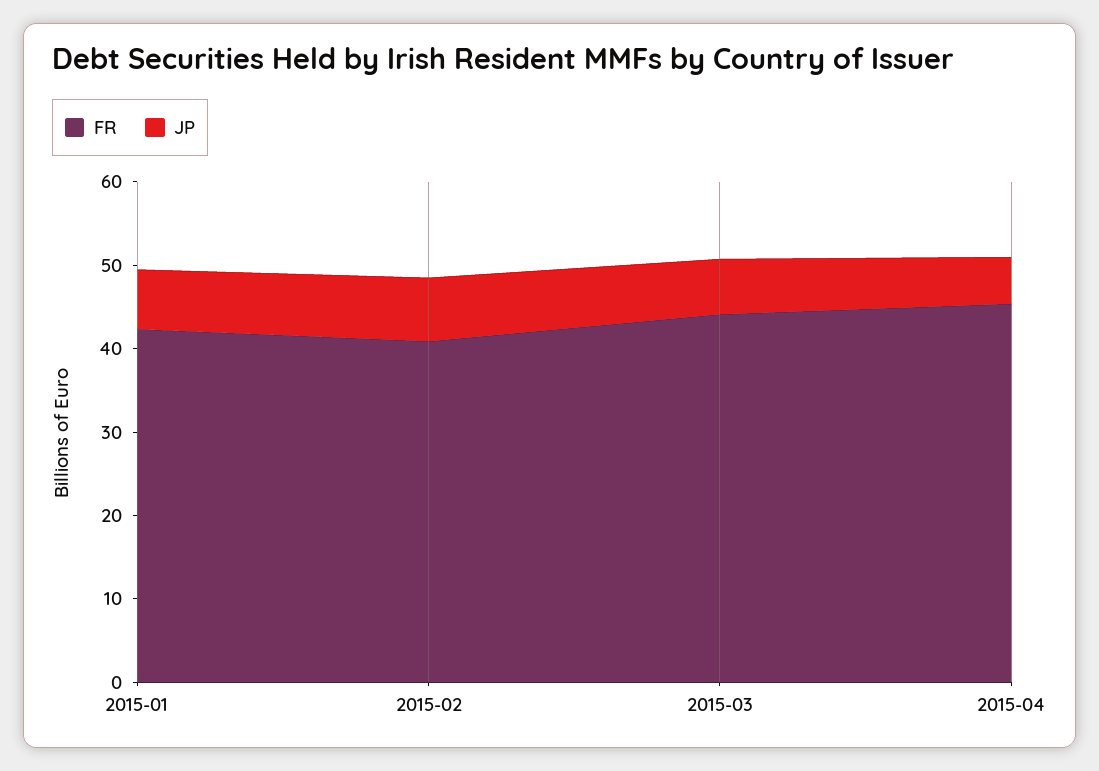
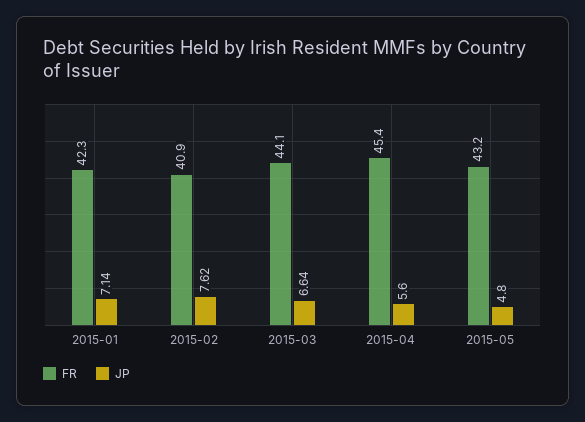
FR, 2015-05: none -> 43.2
JP, 2015-05: none -> 4.8

